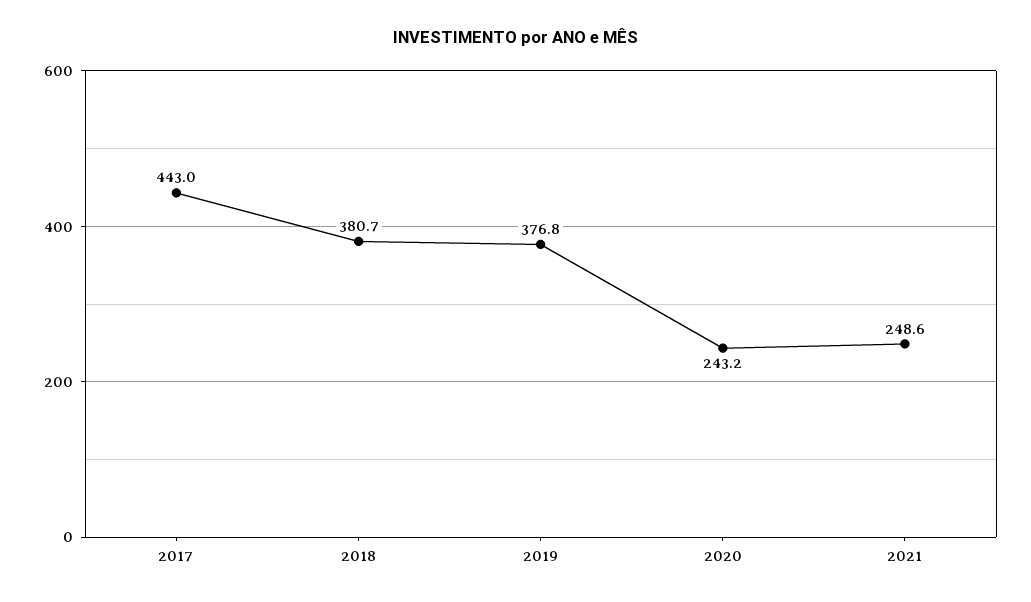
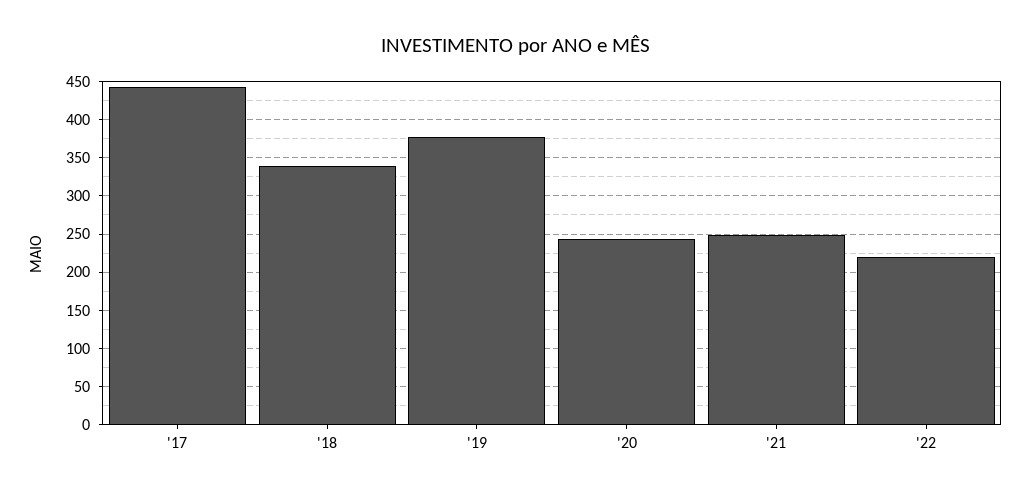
2018: 380.7 -> 340
'22: none -> 220

